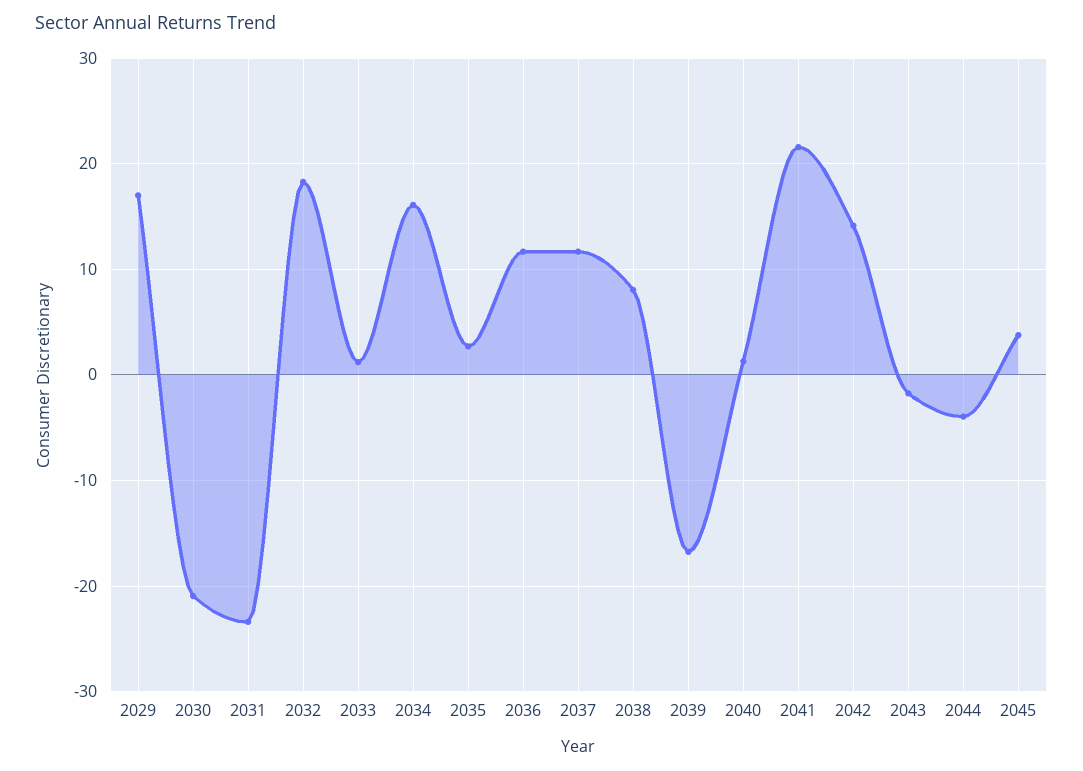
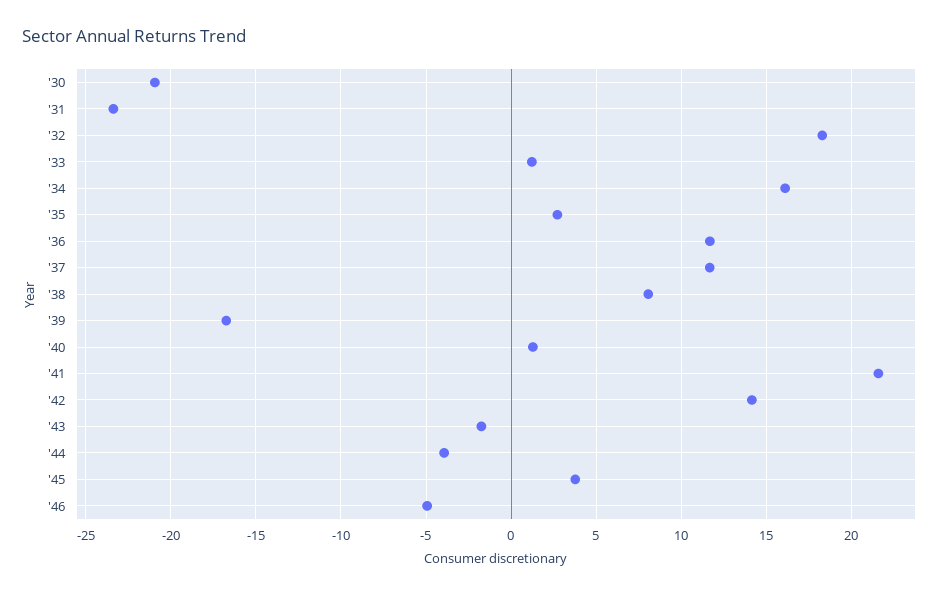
2029: 17 -> none
'46: none -> -5

